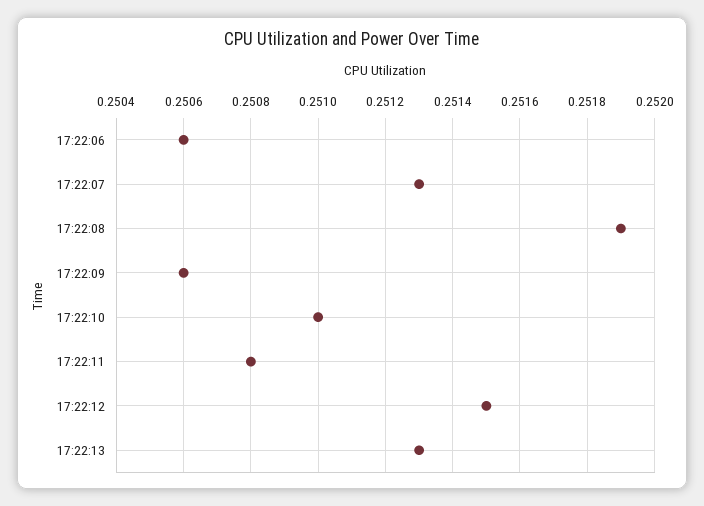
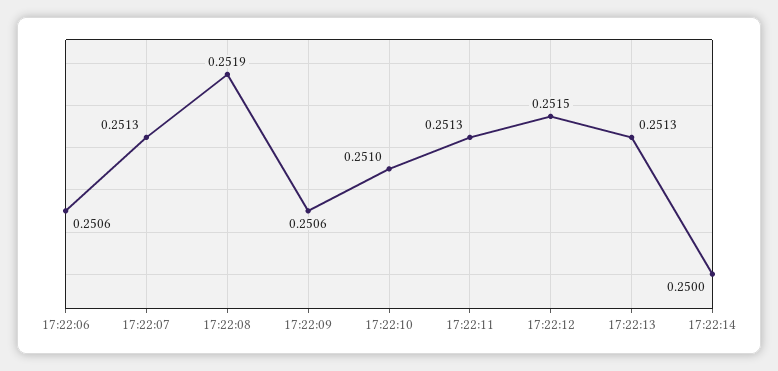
17:22:11: 0.2508 -> 0.2513
17:22:14: none -> 0.25

